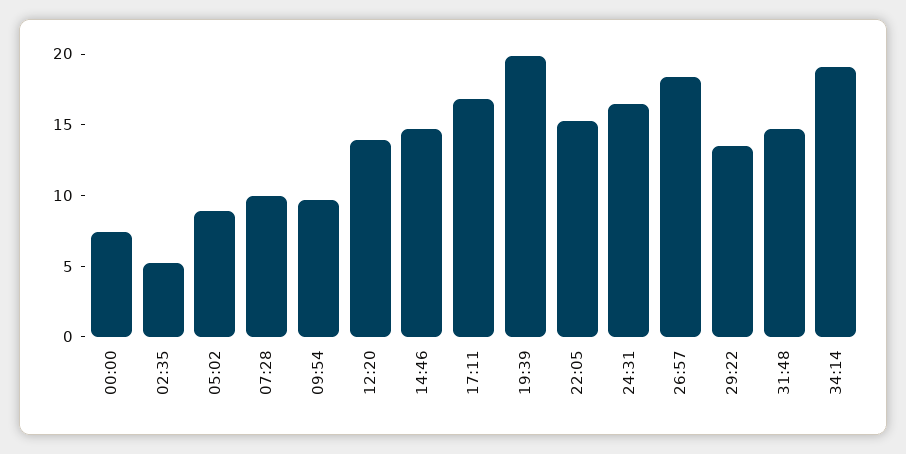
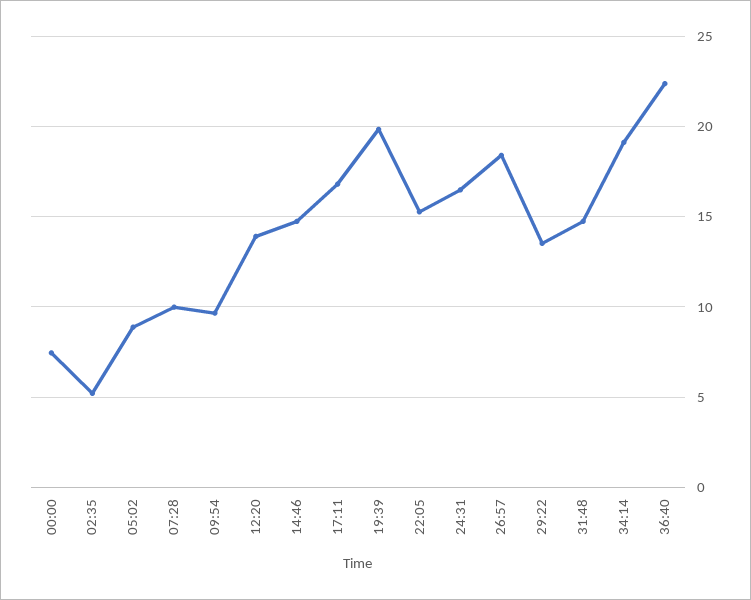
36:40: none -> 22.5

